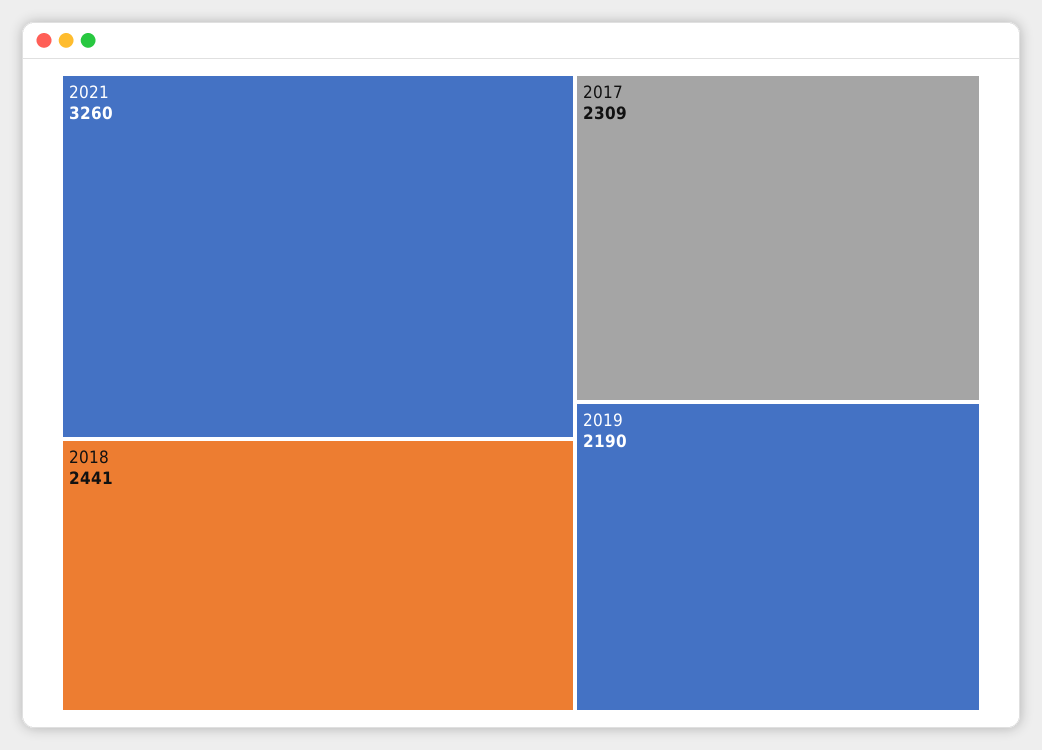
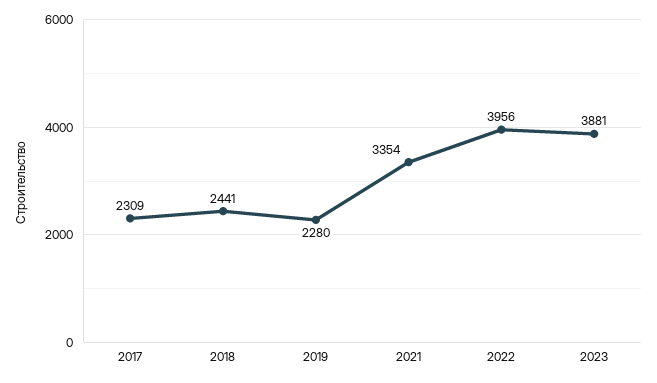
2021: 3260 -> 3354
2019: 2190 -> 2280
2022: none -> 3956
2023: none -> 3881

